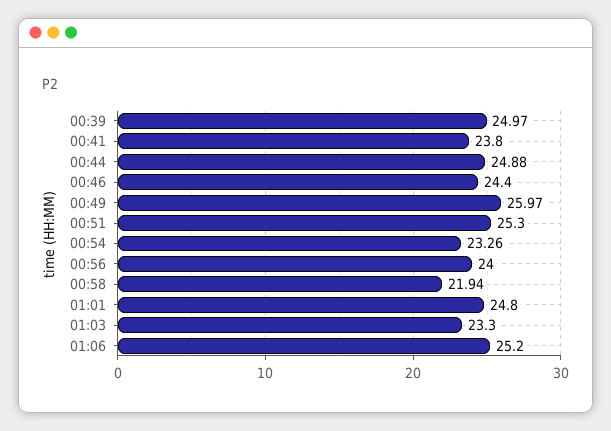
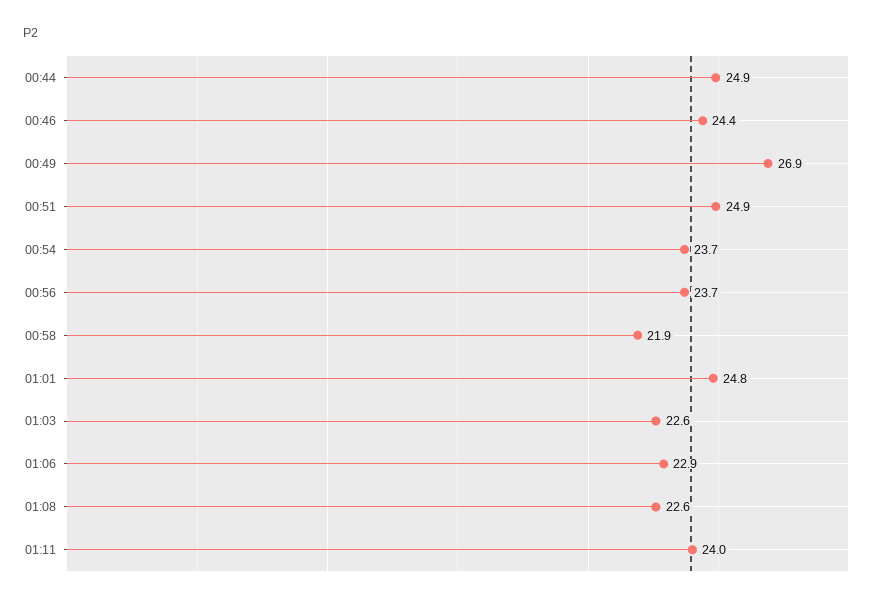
00:39: 24.97 -> none
00:41: 23.8 -> none
00:49: 25.97 -> 26.9
00:51: 25.3 -> 24.9
00:54: 23.26 -> 23.7
00:56: 24 -> 23.7
01:03: 23.3 -> 22.6
01:06: 25.2 -> 22.9
01:08: none -> 22.6
01:11: none -> 24

